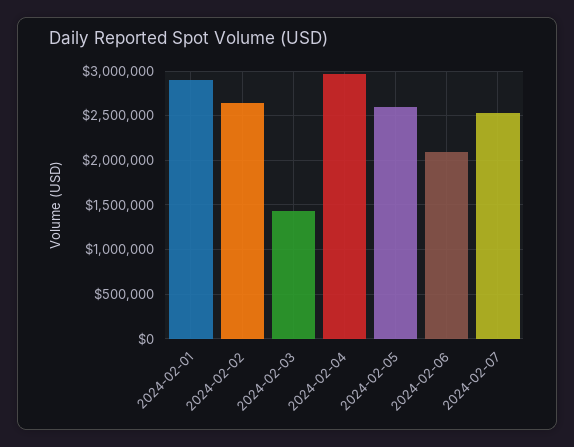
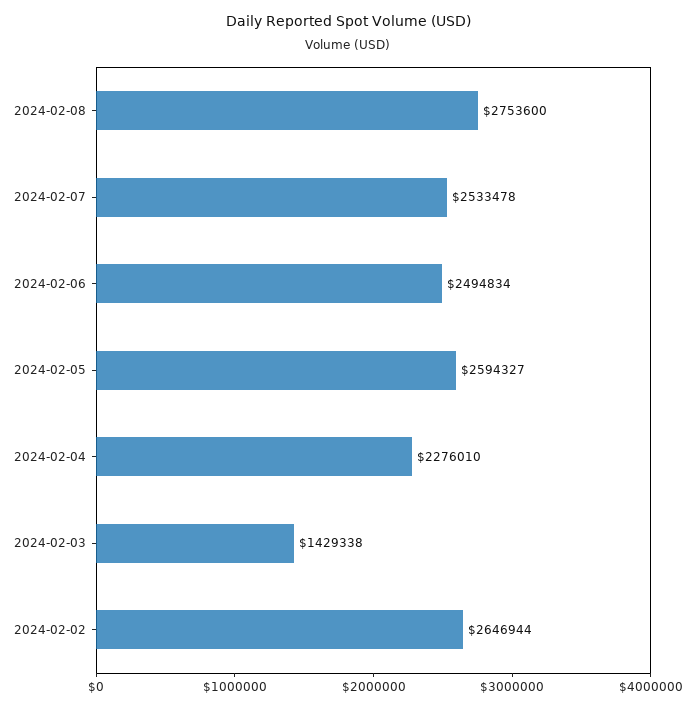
2024-02-01: 2900000 -> none
2024-02-04: 3000000 -> 2276010
2024-02-06: 2100000 -> 2494834
2024-02-08: none -> 2753600

